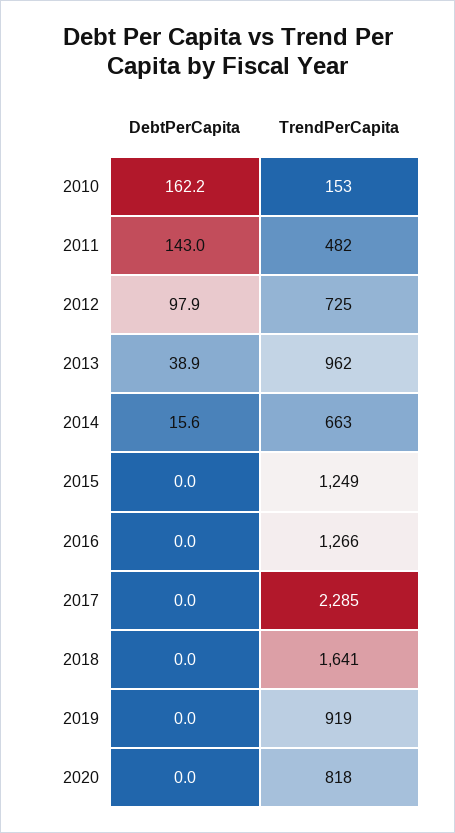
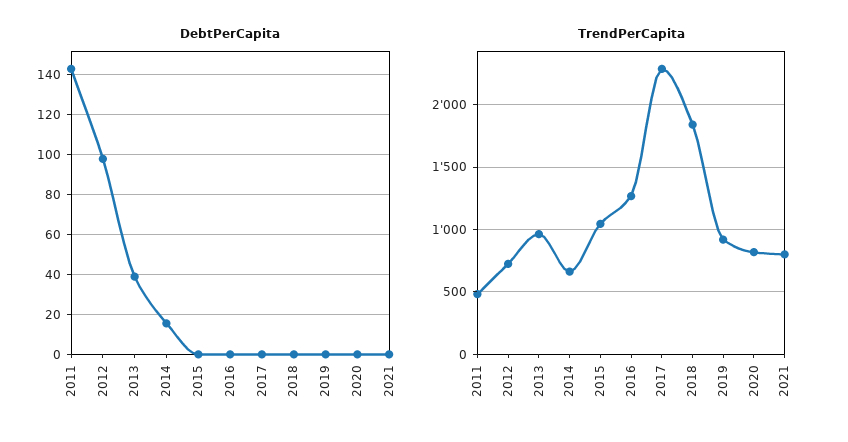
DebtPerCapita, 2010: 162.2 -> none
TrendPerCapita, 2010: 153 -> none
TrendPerCapita, 2015: 1249 -> 1050
TrendPerCapita, 2018: 1641 -> 1850
DebtPerCapita, 2021: none -> 0
TrendPerCapita, 2021: none -> 800

